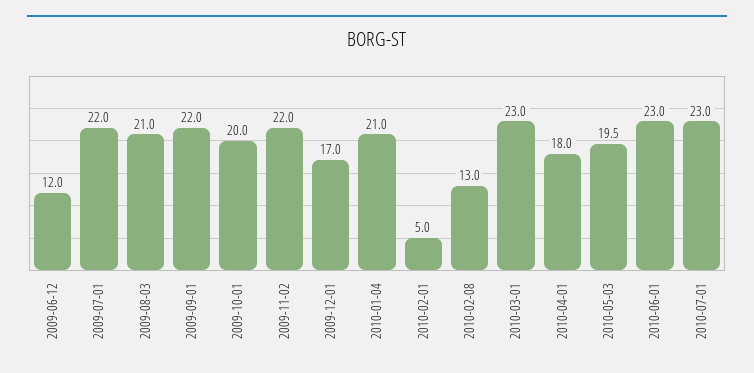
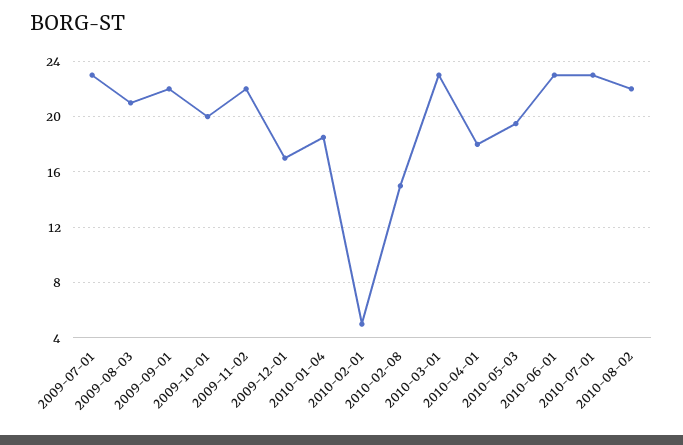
2009-06-12: 12 -> none
2009-07-01: 22 -> 23
2010-01-04: 21 -> 18.5
2010-02-08: 13 -> 15
2010-08-02: none -> 22

